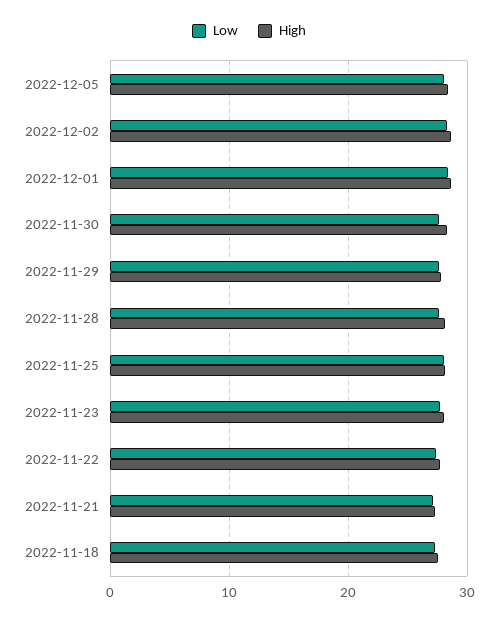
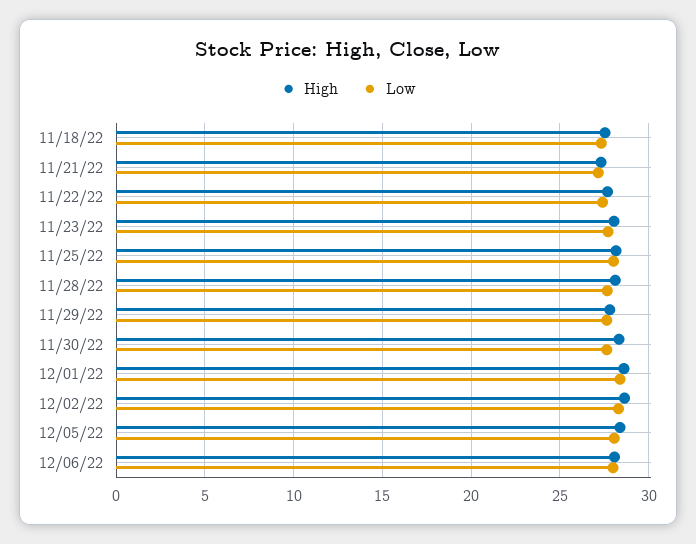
High, 12/06/22: none -> 28
Low, 12/06/22: none -> 28

